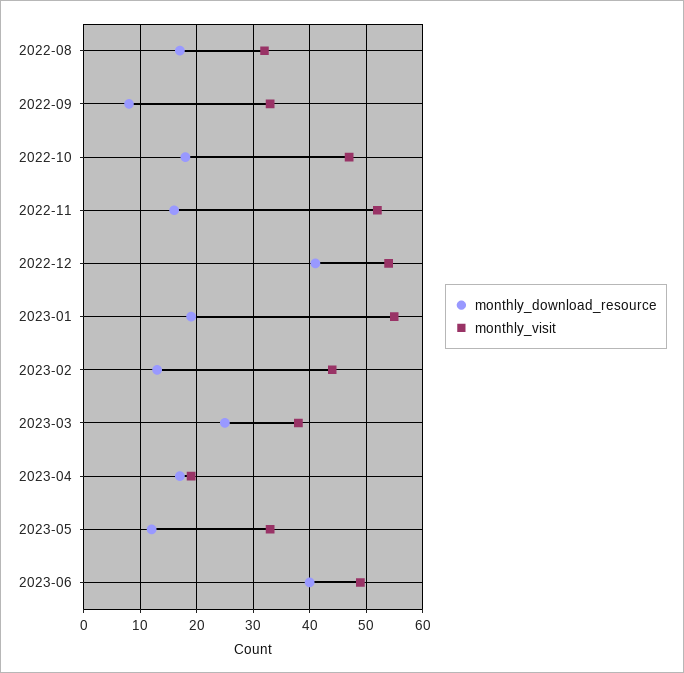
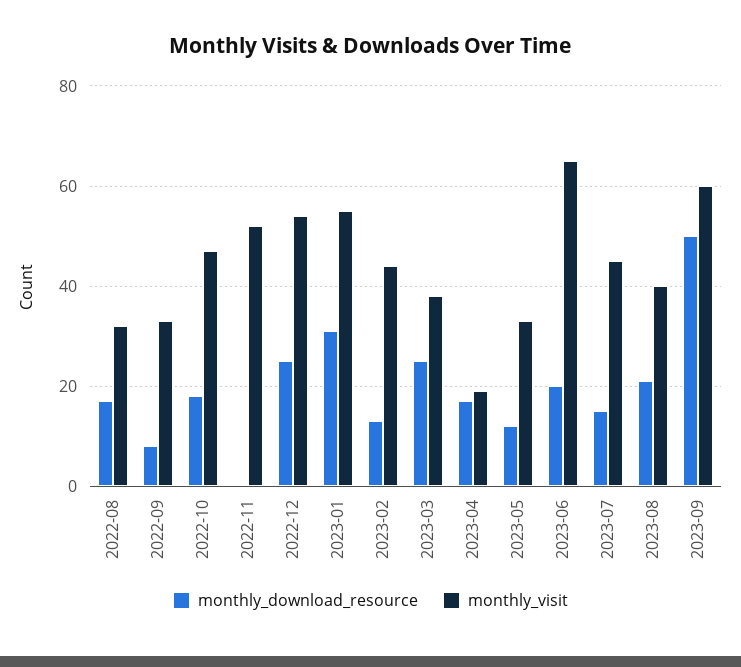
monthly_download_resource, 2022-11: 15 -> 0
monthly_download_resource, 2022-12: 40 -> 25
monthly_download_resource, 2023-01: 20 -> 30
monthly_download_resource, 2023-06: 40 -> 20
monthly_visit, 2023-06: 50 -> 65
monthly_download_resource, 2023-07: none -> 15
monthly_visit, 2023-07: none -> 45
monthly_download_resource, 2023-08: none -> 20
monthly_visit, 2023-08: none -> 40
monthly_download_resource, 2023-09: none -> 50
monthly_visit, 2023-09: none -> 60

